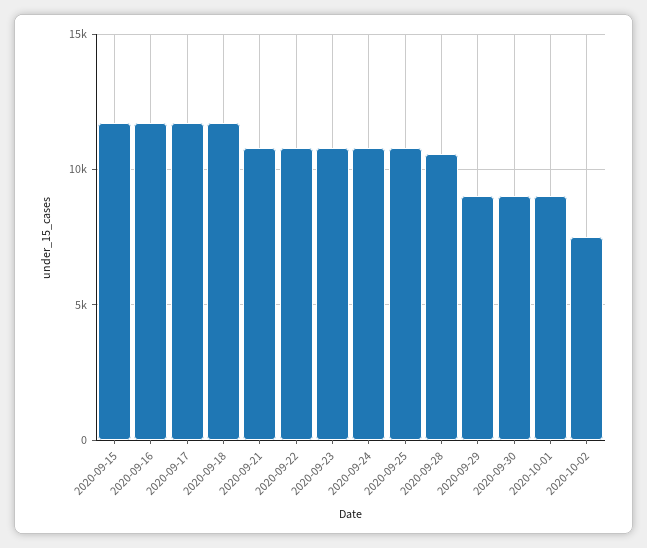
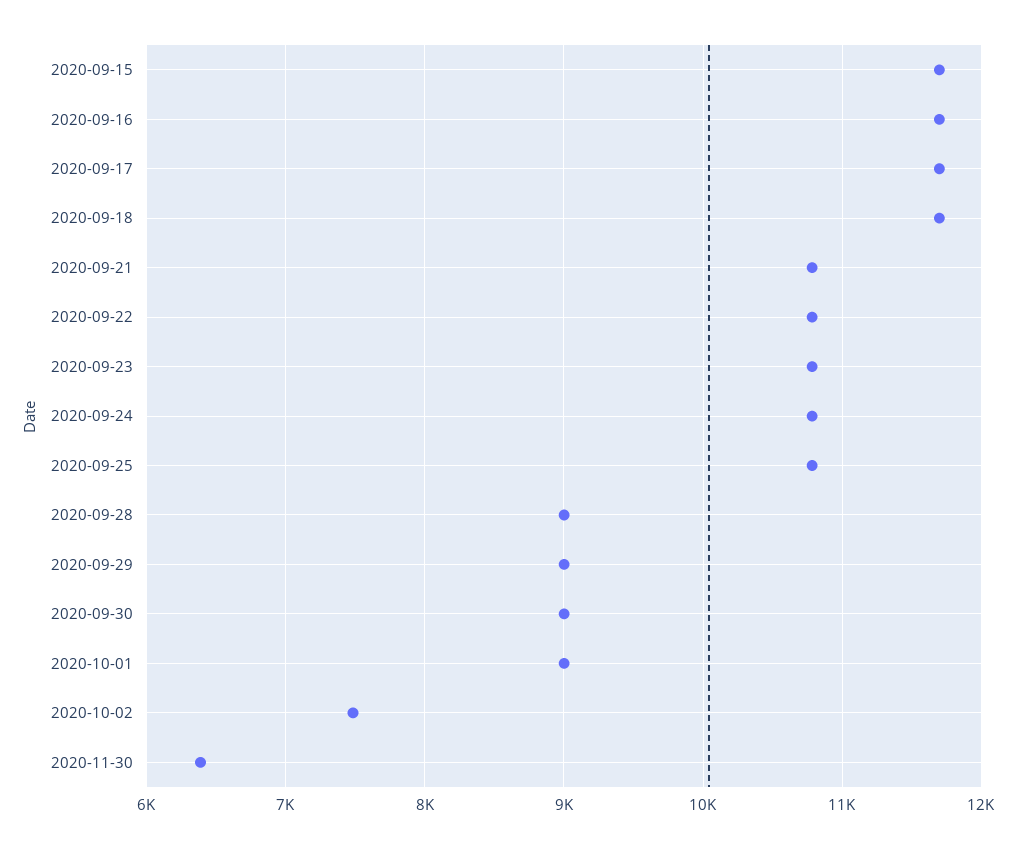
2020-09-28: 10500 -> 9000
2020-11-30: none -> 6400

